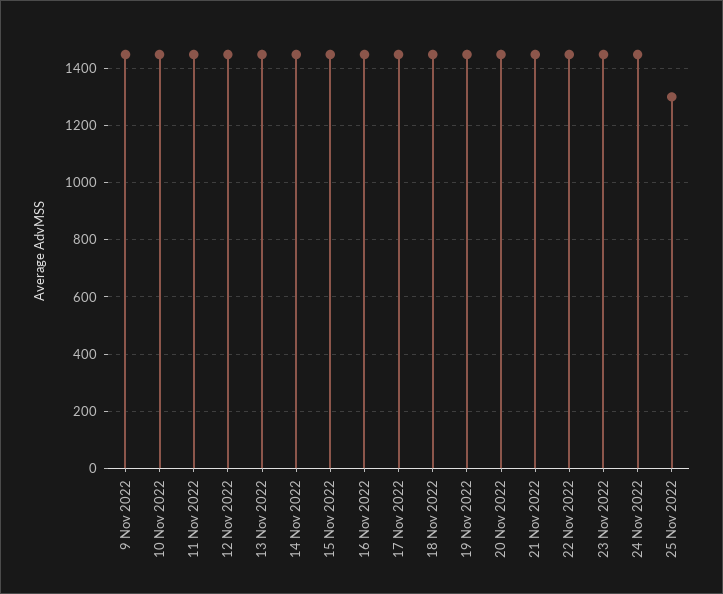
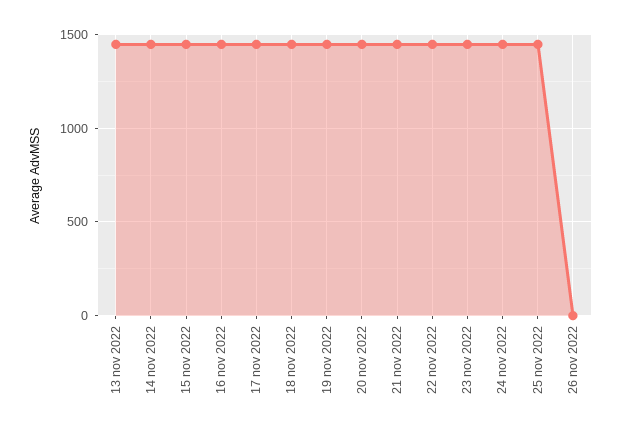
9 Nov 2022: 1450 -> none
10 Nov 2022: 1450 -> none
11 Nov 2022: 1450 -> none
12 Nov 2022: 1450 -> none
25 Nov 2022: 1300 -> 1450
26 nov 2022: none -> 0

